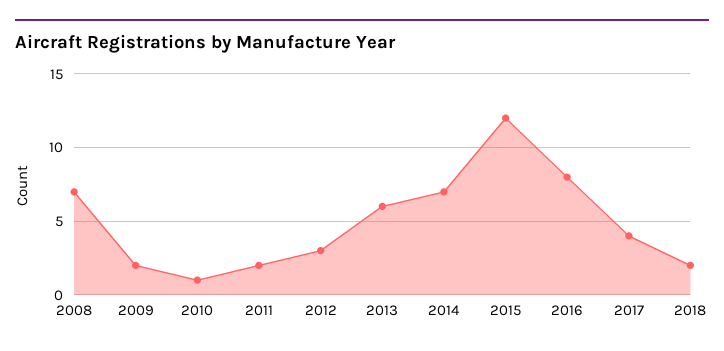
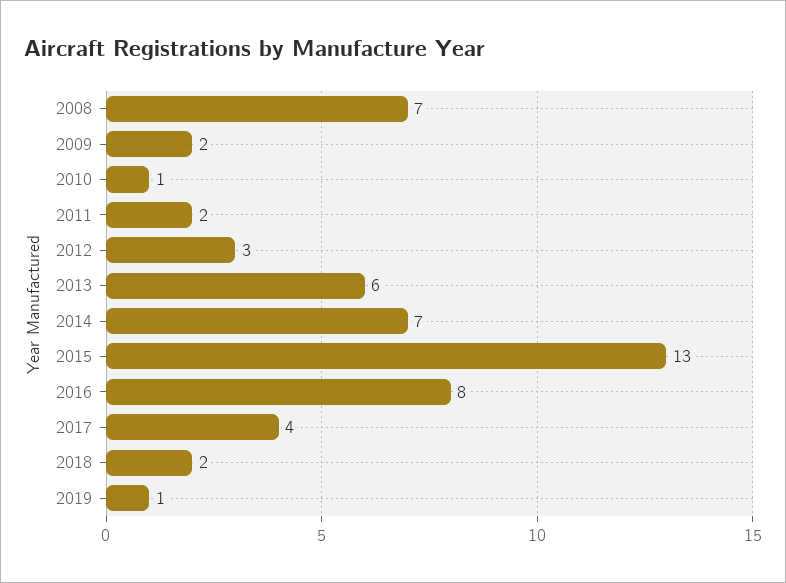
2015: 12 -> 13
2019: none -> 1

